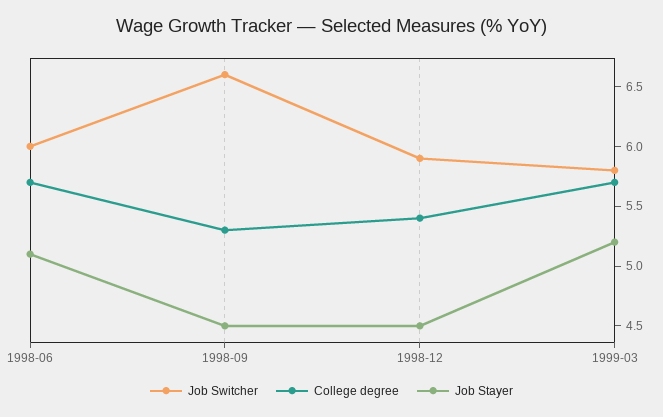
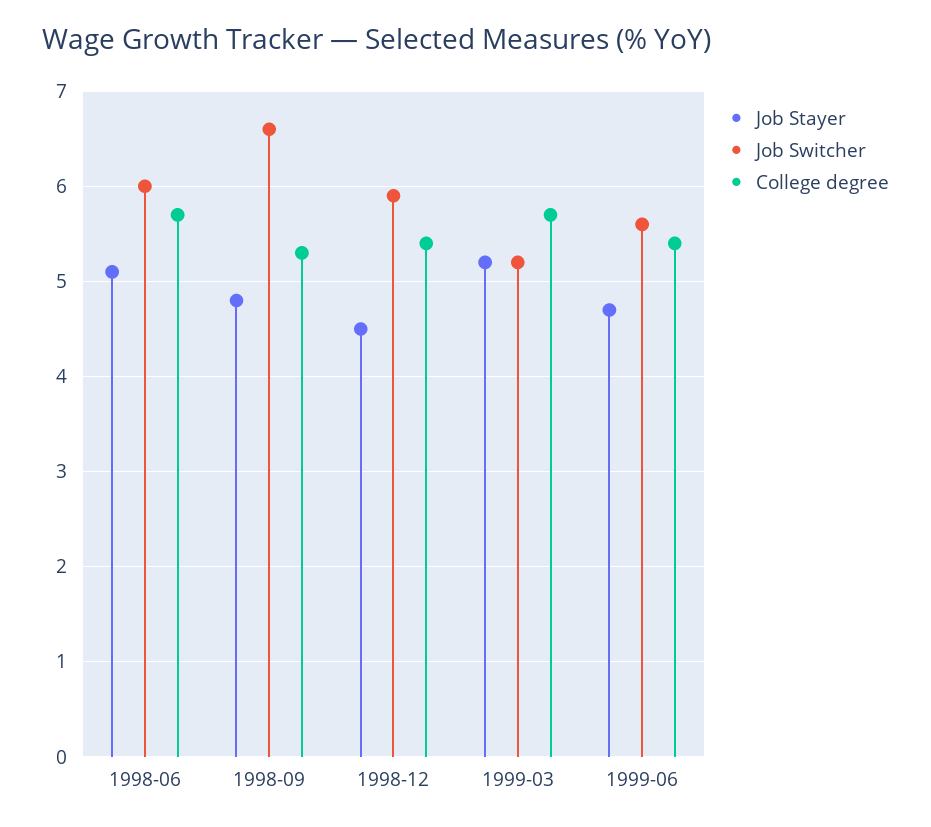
Job Stayer, 1998-09: 4.5 -> 4.8
Job Switcher, 1999-03: 5.8 -> 5.2
Job Stayer, 1999-06: none -> 4.7
Job Switcher, 1999-06: none -> 5.6
College degree, 1999-06: none -> 5.4

